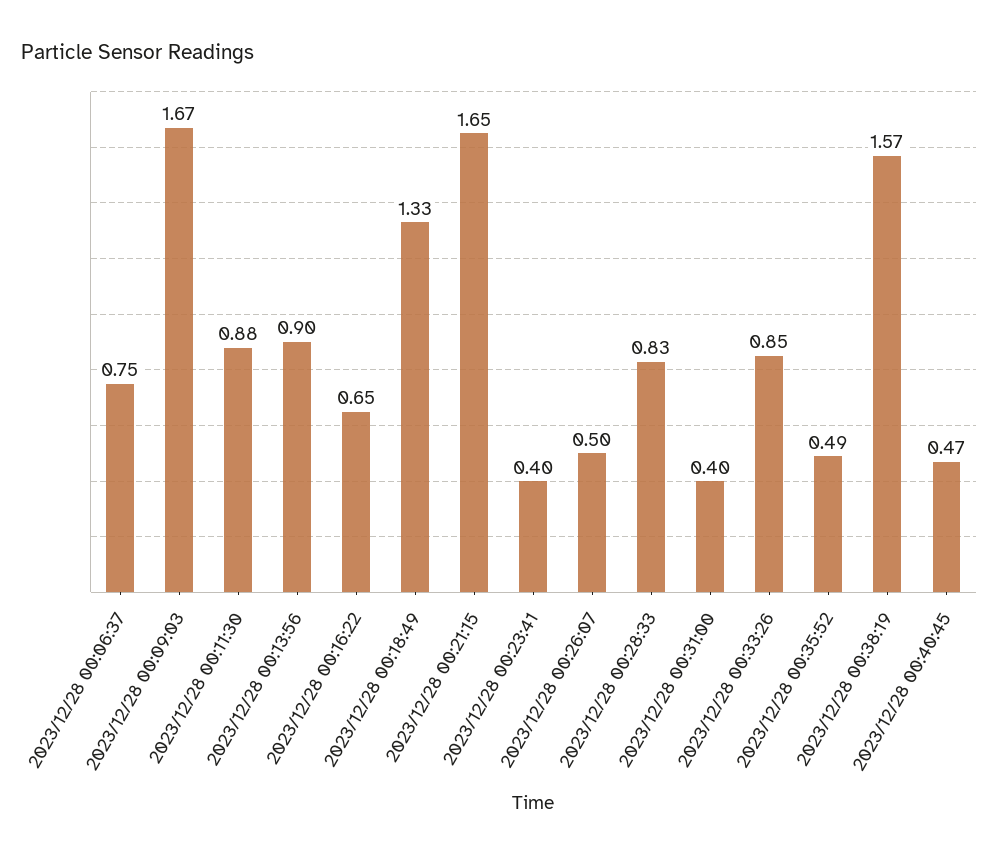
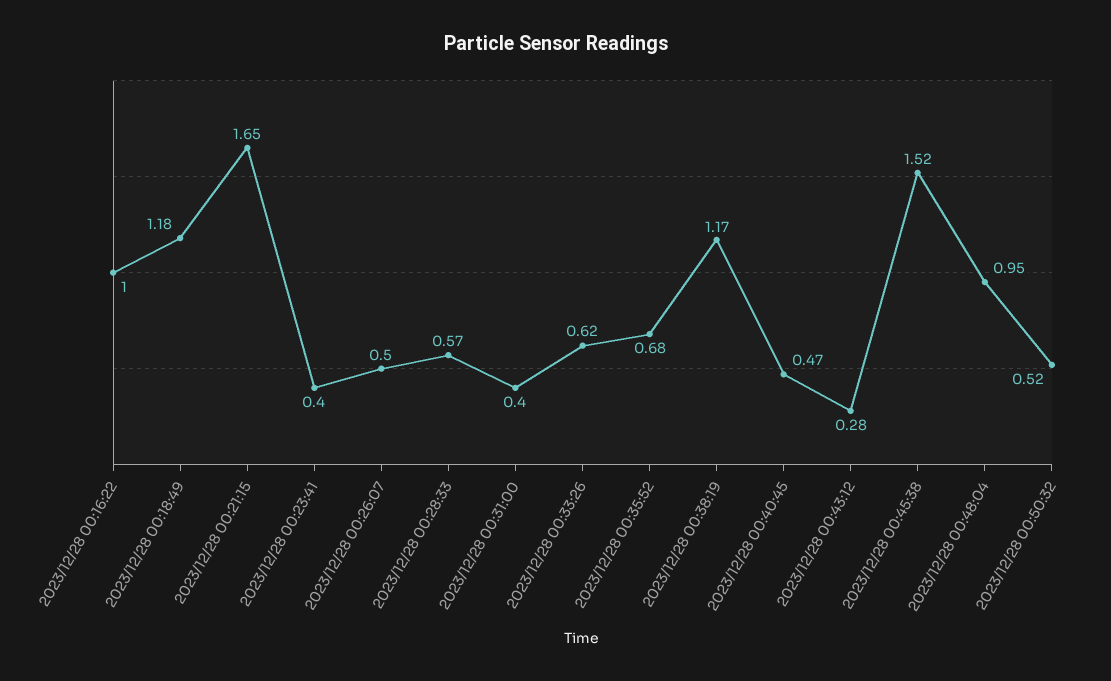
2023/12/28 00:06:37: 0.75 -> none
2023/12/28 00:09:03: 1.67 -> none
2023/12/28 00:11:30: 0.88 -> none
2023/12/28 00:13:56: 0.9 -> none
2023/12/28 00:16:22: 0.65 -> 1
2023/12/28 00:18:49: 1.33 -> 1.18
2023/12/28 00:28:33: 0.83 -> 0.57
2023/12/28 00:33:26: 0.85 -> 0.62
2023/12/28 00:35:52: 0.49 -> 0.68
2023/12/28 00:38:19: 1.57 -> 1.17
2023/12/28 00:43:12: none -> 0.28
2023/12/28 00:45:38: none -> 1.52
2023/12/28 00:48:04: none -> 0.95
2023/12/28 00:50:32: none -> 0.52

